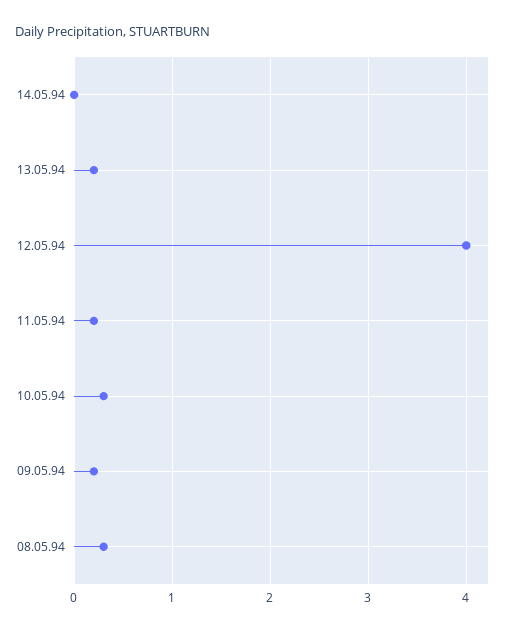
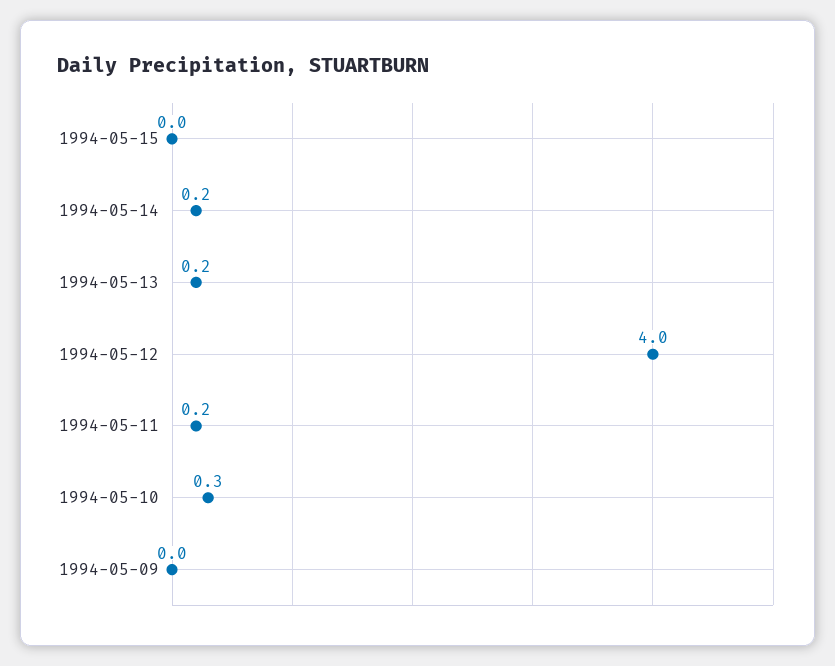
14.05.94: 0 -> 0.2
09.05.94: 0.2 -> 0
08.05.94: 0.3 -> none
1994-05-15: none -> 0

